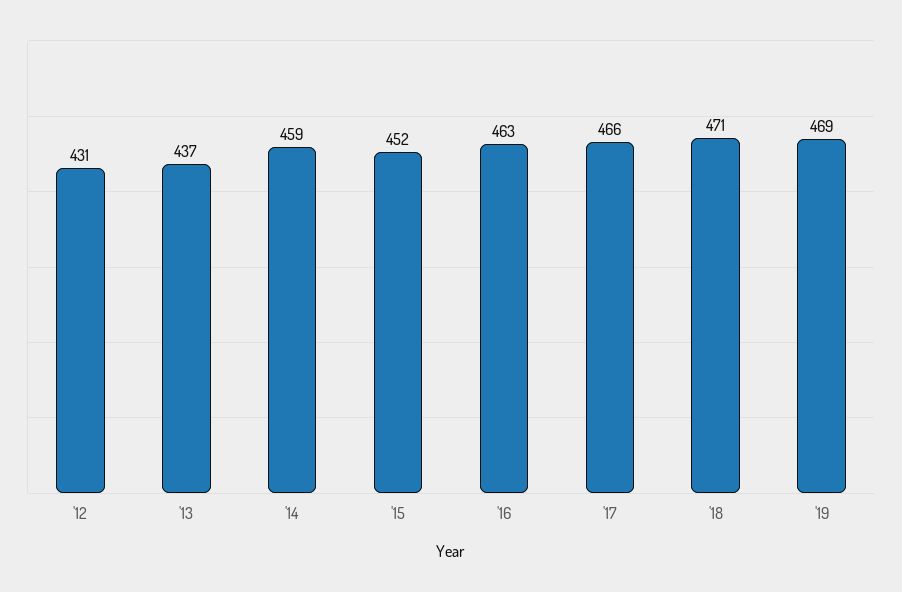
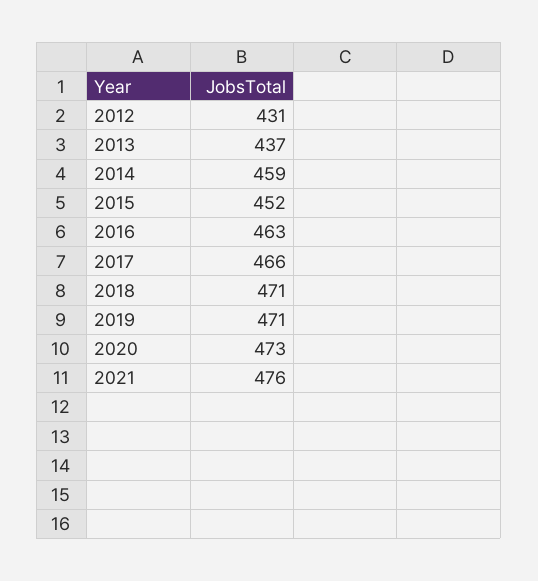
'19: 469 -> 471
2020: none -> 473
2021: none -> 476

